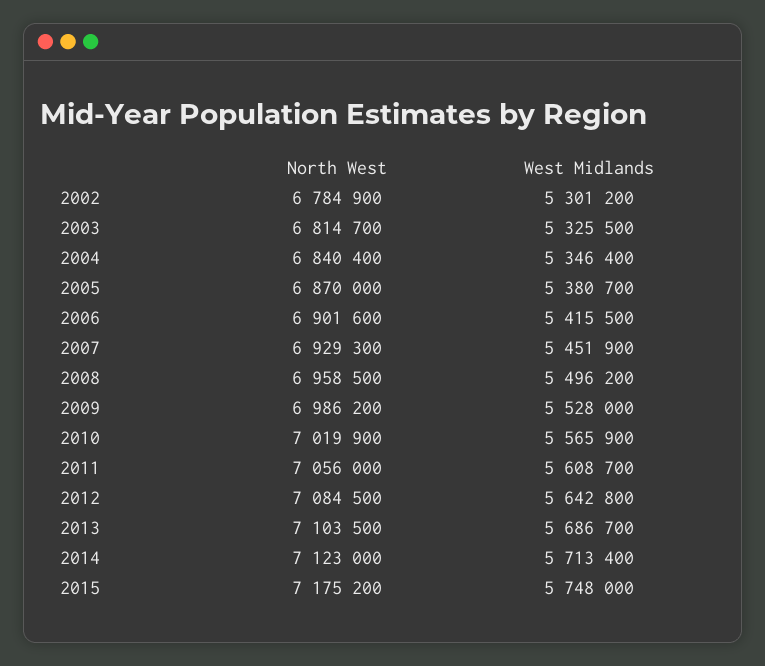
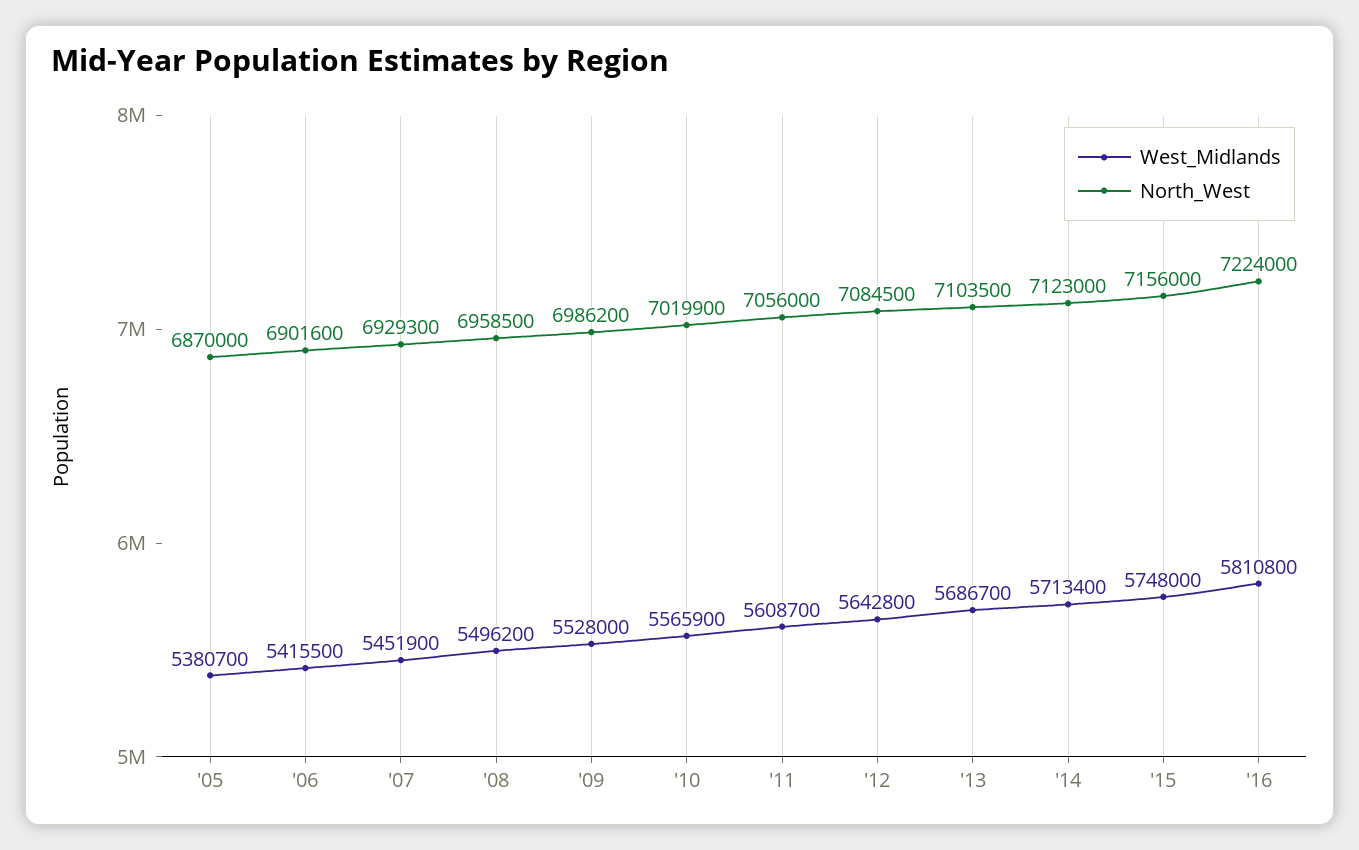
North West, 2002: 6784900 -> none
West Midlands, 2002: 5301200 -> none
North West, 2003: 6814700 -> none
West Midlands, 2003: 5325500 -> none
North West, 2004: 6840400 -> none
West Midlands, 2004: 5346400 -> none
North West, 2015: 7175200 -> 7156000
West Midlands, '16: none -> 5810800
North West, '16: none -> 7224000

